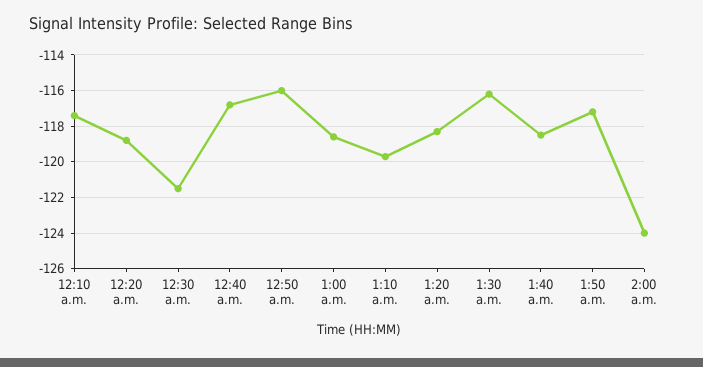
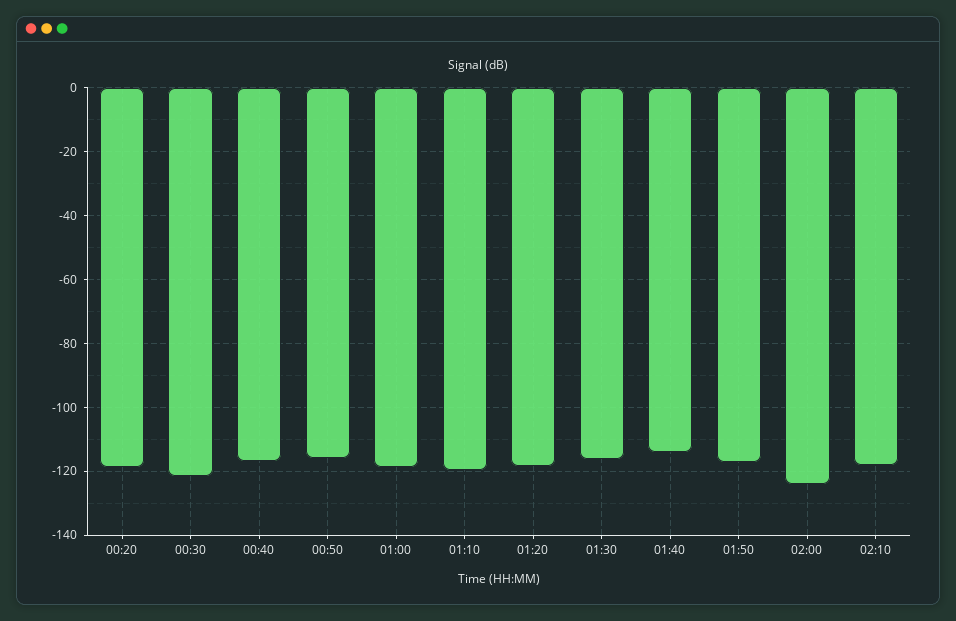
12:10 a.m.: -117.5 -> none
1:40 a.m.: -118.5 -> -114
02:10: none -> -118

